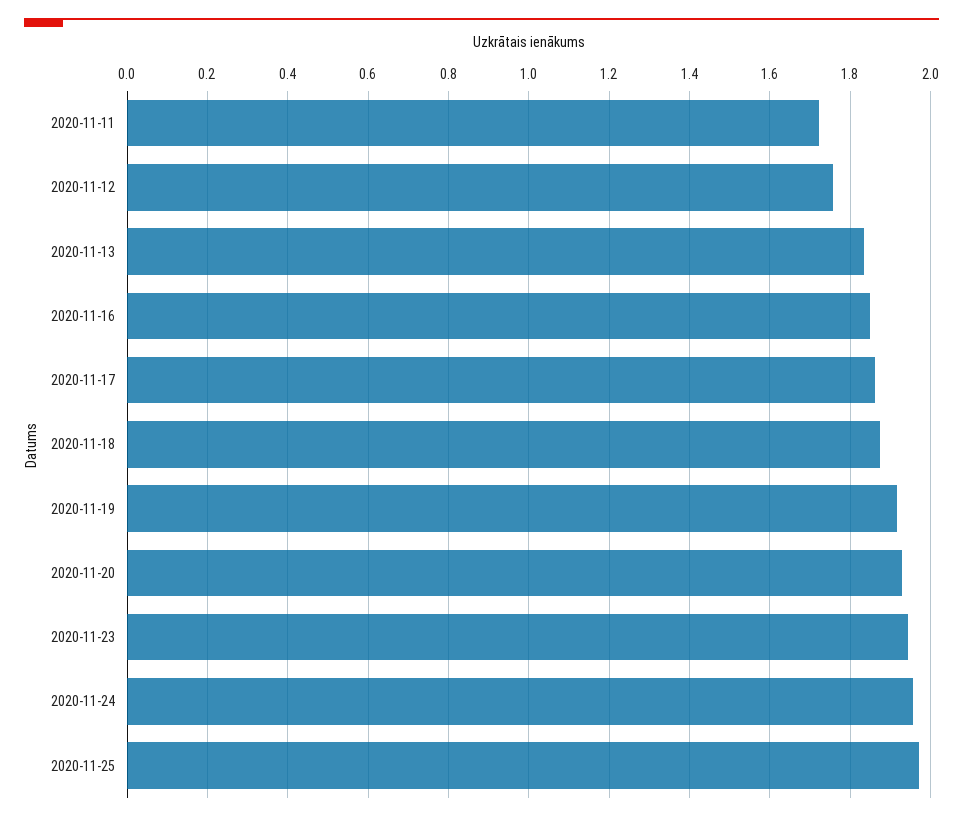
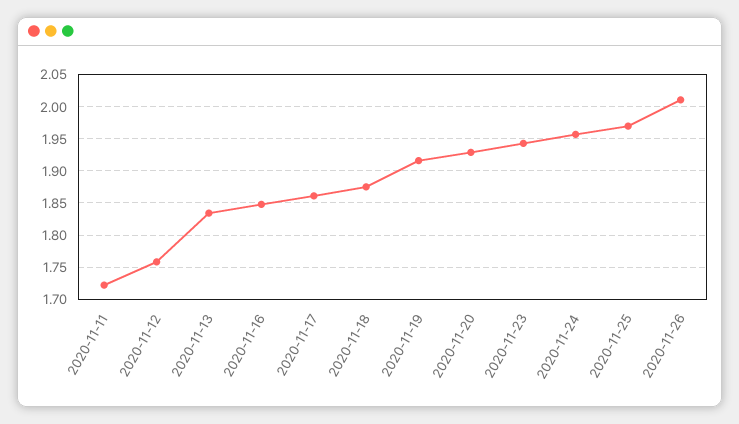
2020-11-26: none -> 2.01

